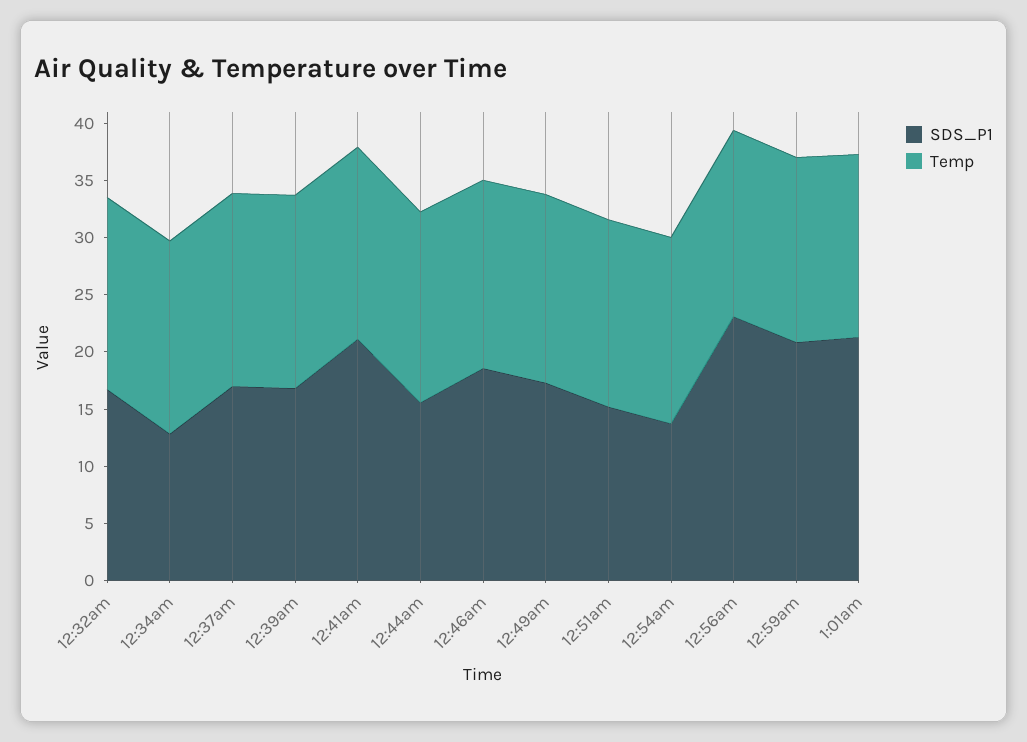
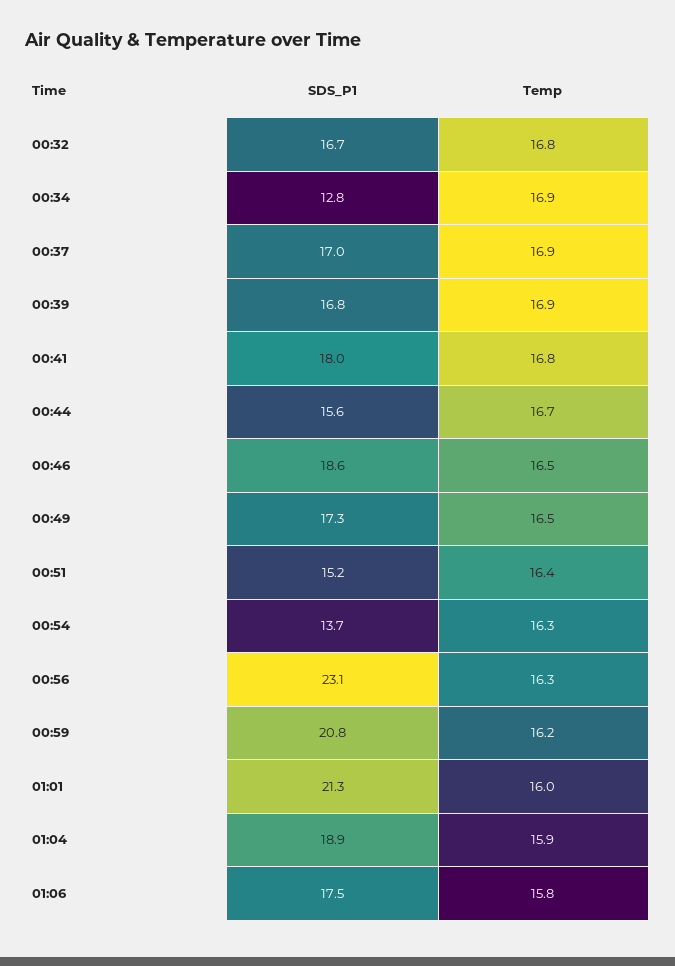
SDS_P1, 12:41am: 21 -> 18
SDS_P1, 01:04: none -> 18.9
Temp, 01:04: none -> 15.9
SDS_P1, 01:06: none -> 17.5
Temp, 01:06: none -> 15.8

